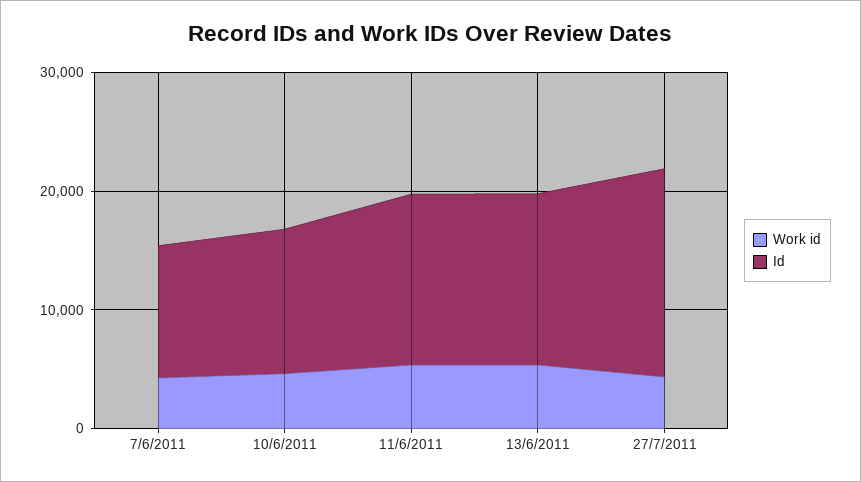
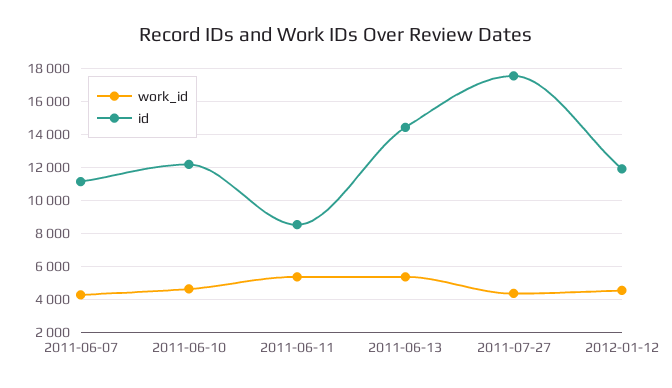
Id, 11/6/2011: 14000 -> 8500
Work id, 2012-01-12: none -> 4500
Id, 2012-01-12: none -> 12000

